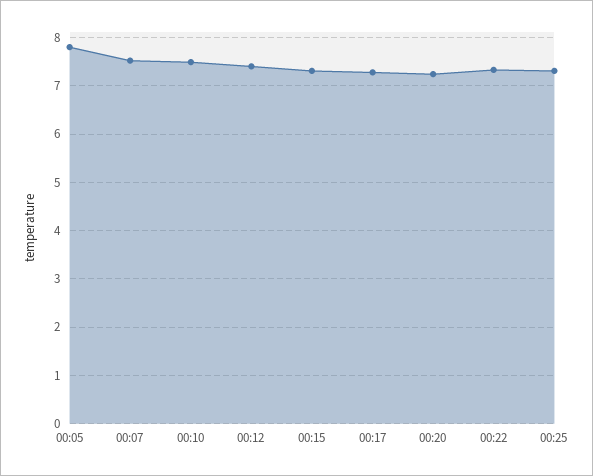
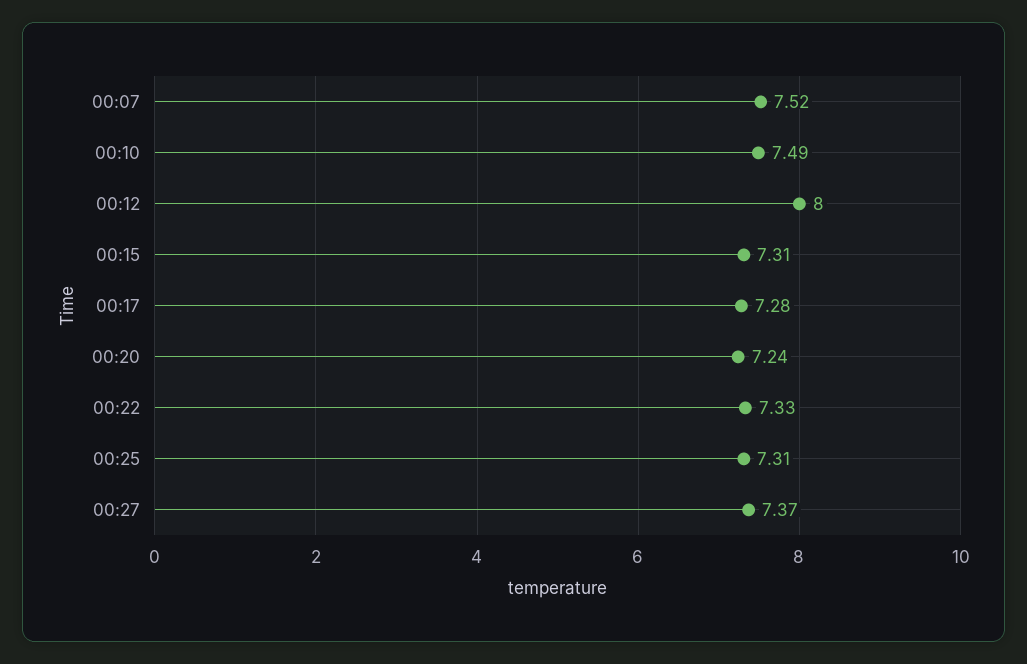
00:05: 7.8 -> none
00:12: 7.4 -> 8
00:27: none -> 7.37

